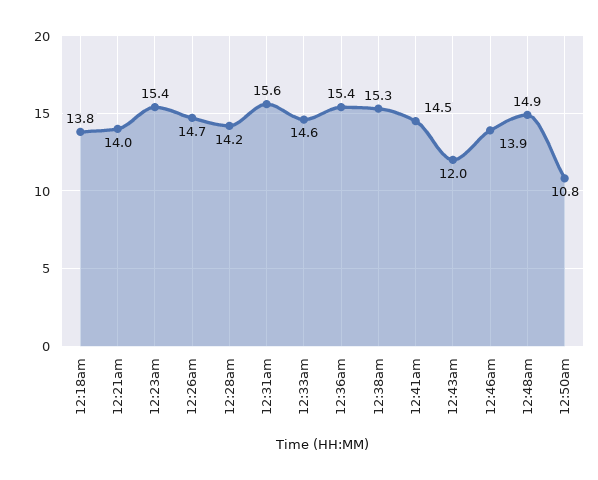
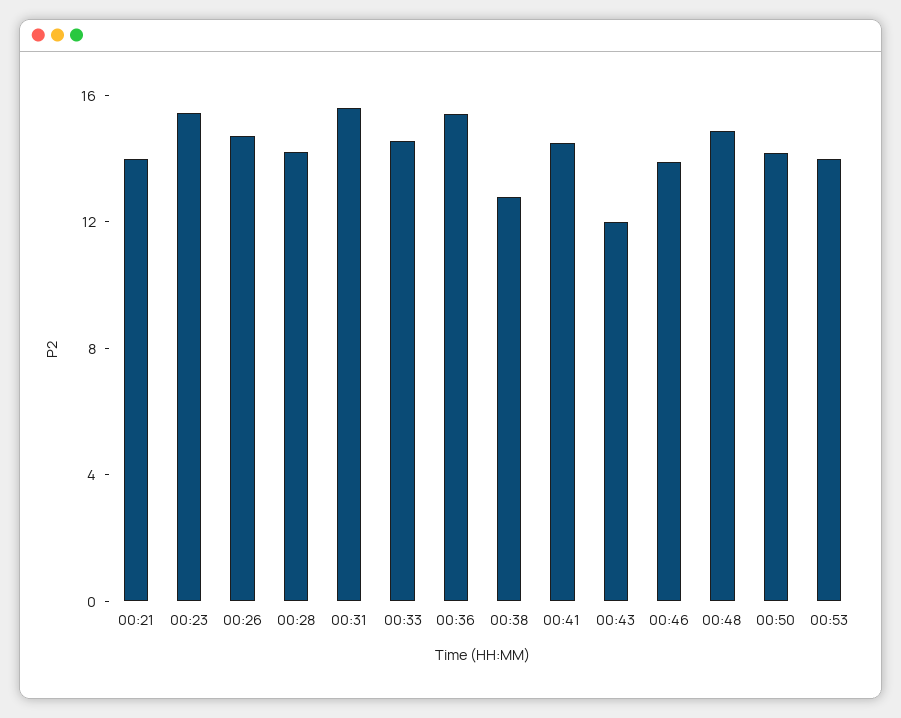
12:18am: 13.8 -> none
12:38am: 15.3 -> 13
12:50am: 10.8 -> 14
00:53: none -> 14

